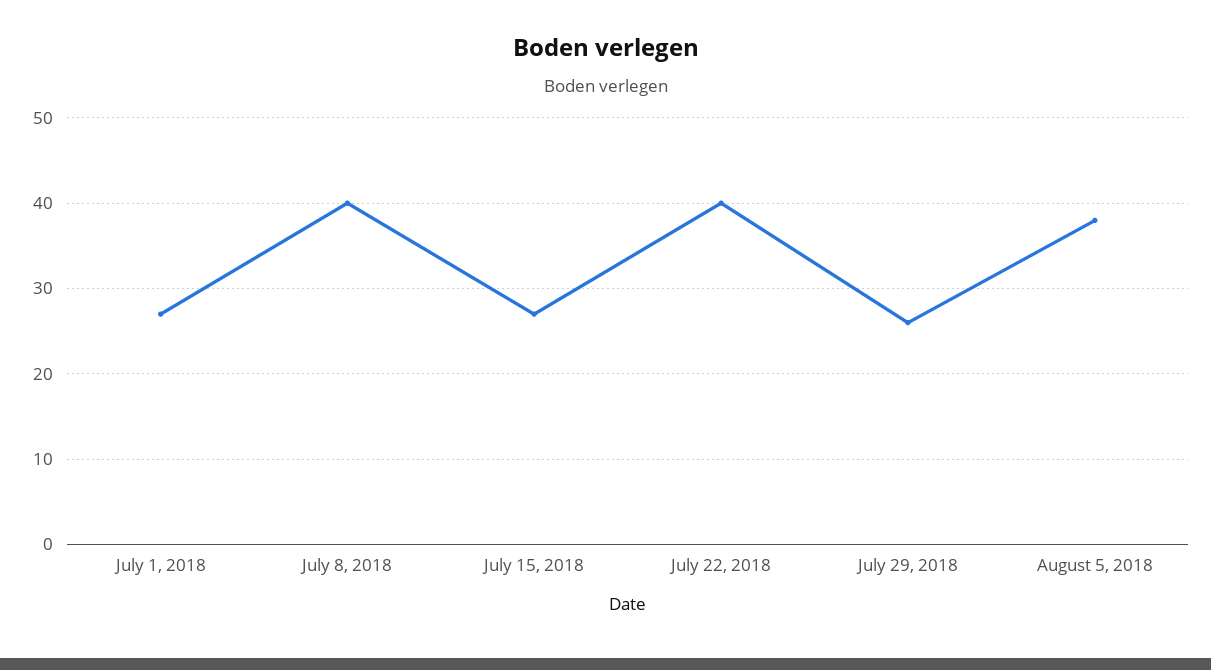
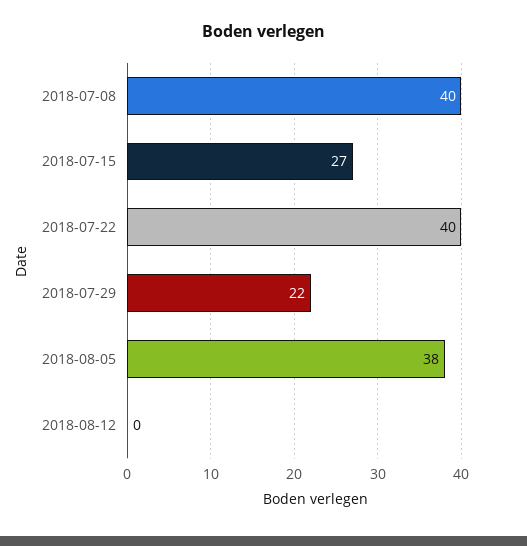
July 1, 2018: 27 -> none
July 29, 2018: 26 -> 22
2018-08-12: none -> 0

